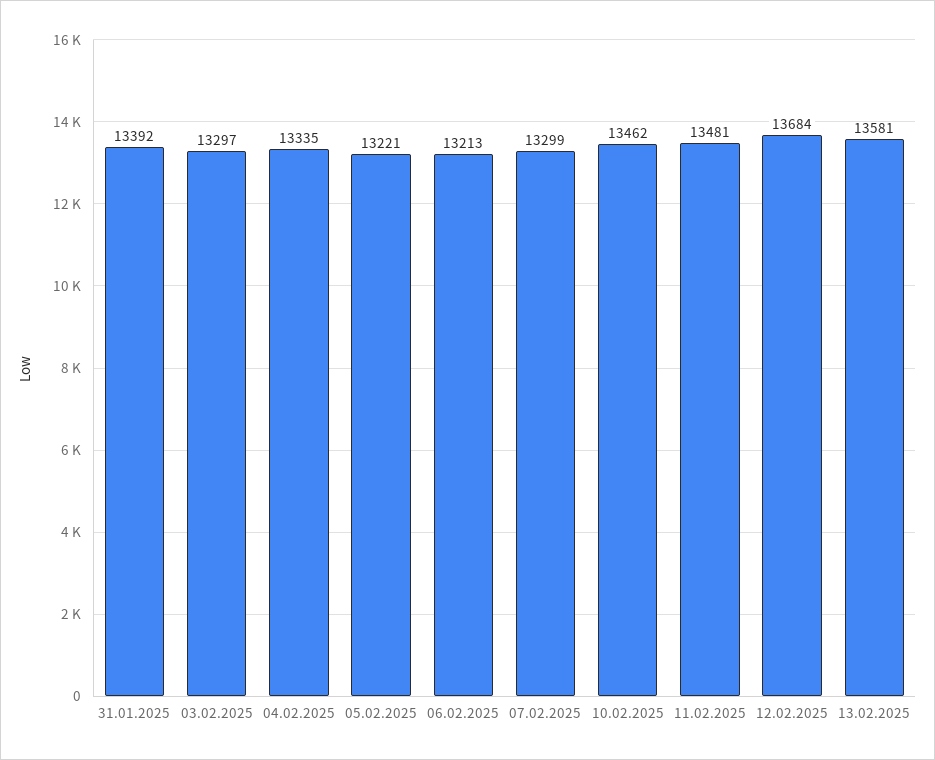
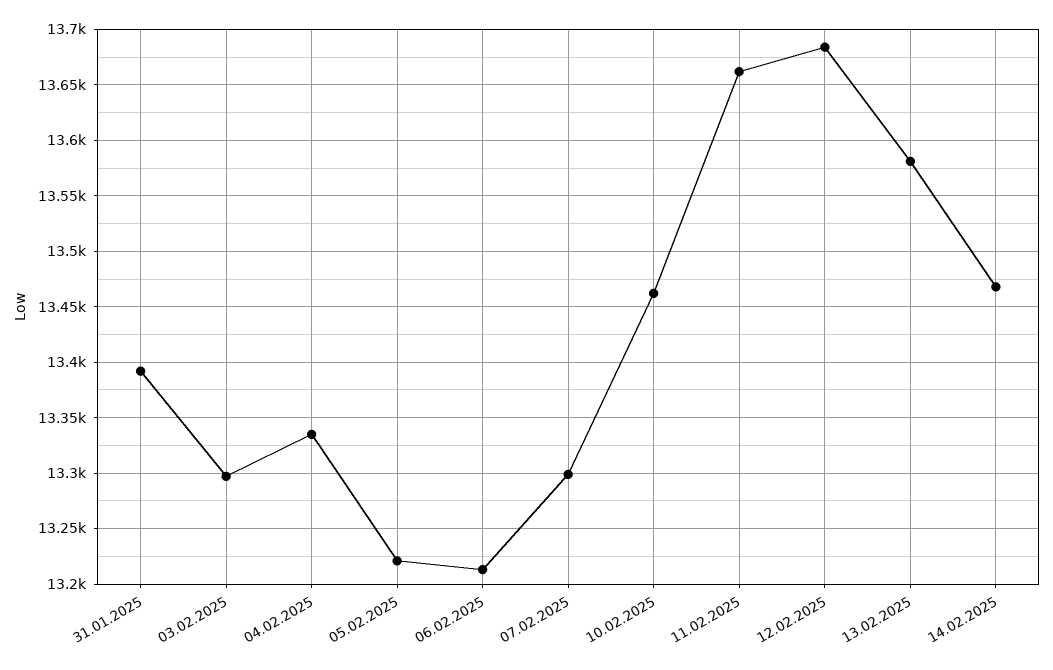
11.02.2025: 13481 -> 13660
14.02.2025: none -> 13470

